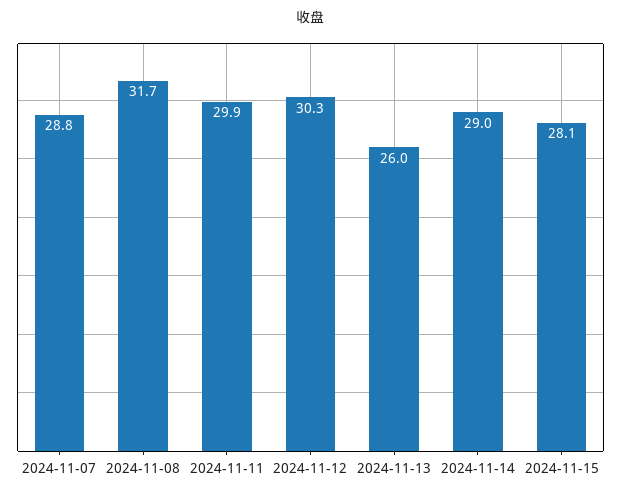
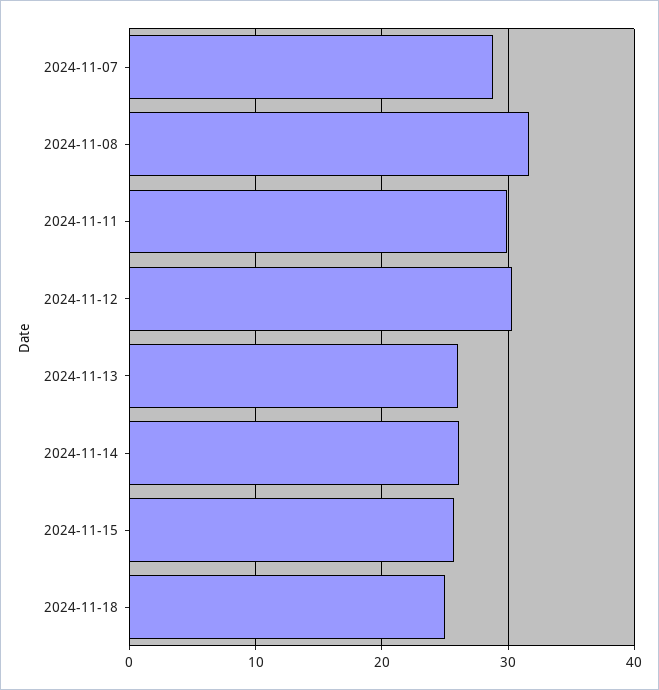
2024-11-14: 29 -> 26
2024-11-15: 28.1 -> 26
2024-11-18: none -> 25

